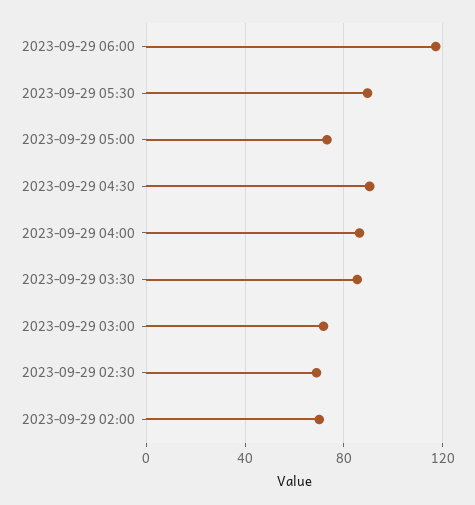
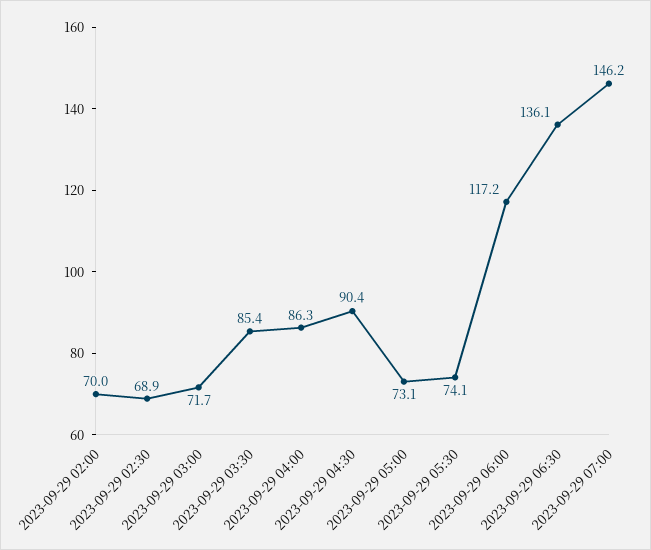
2023-09-29 05:30: 90 -> 74.1
2023-09-29 06:30: none -> 136.1
2023-09-29 07:00: none -> 146.2

